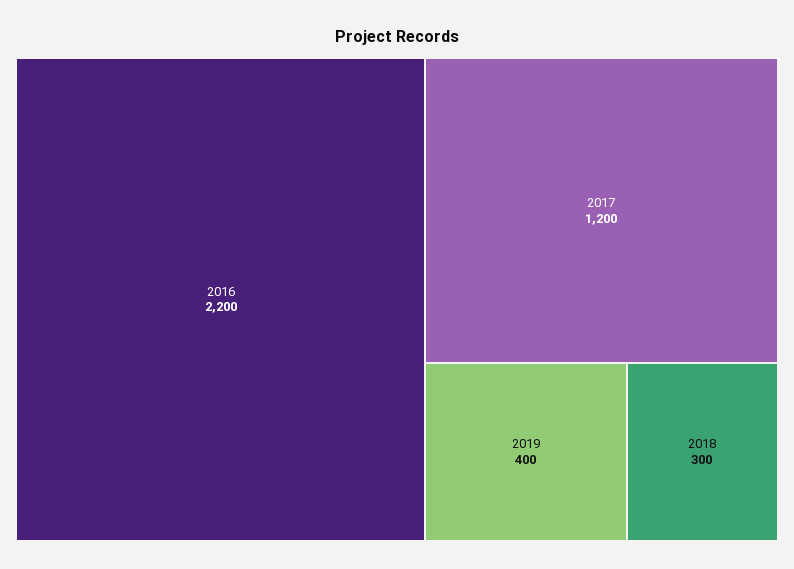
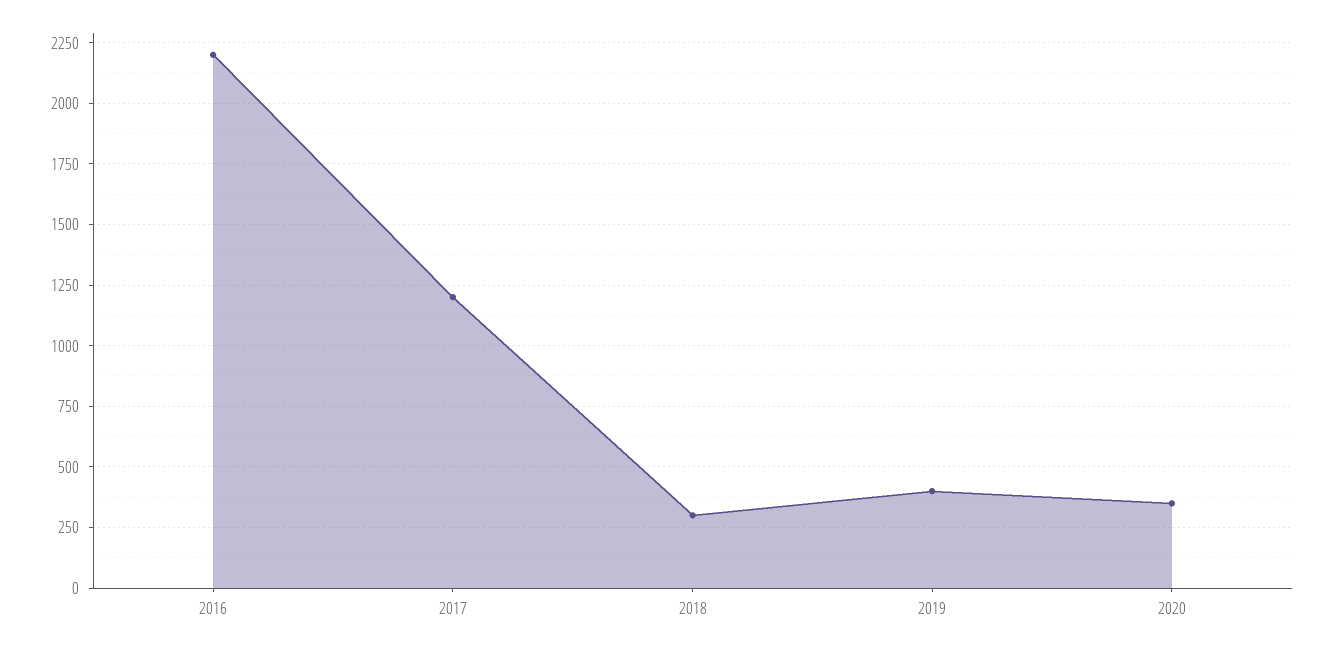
2020: none -> 350

